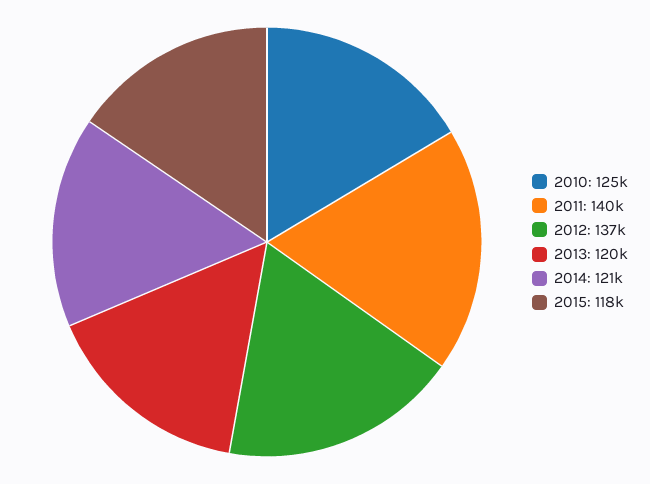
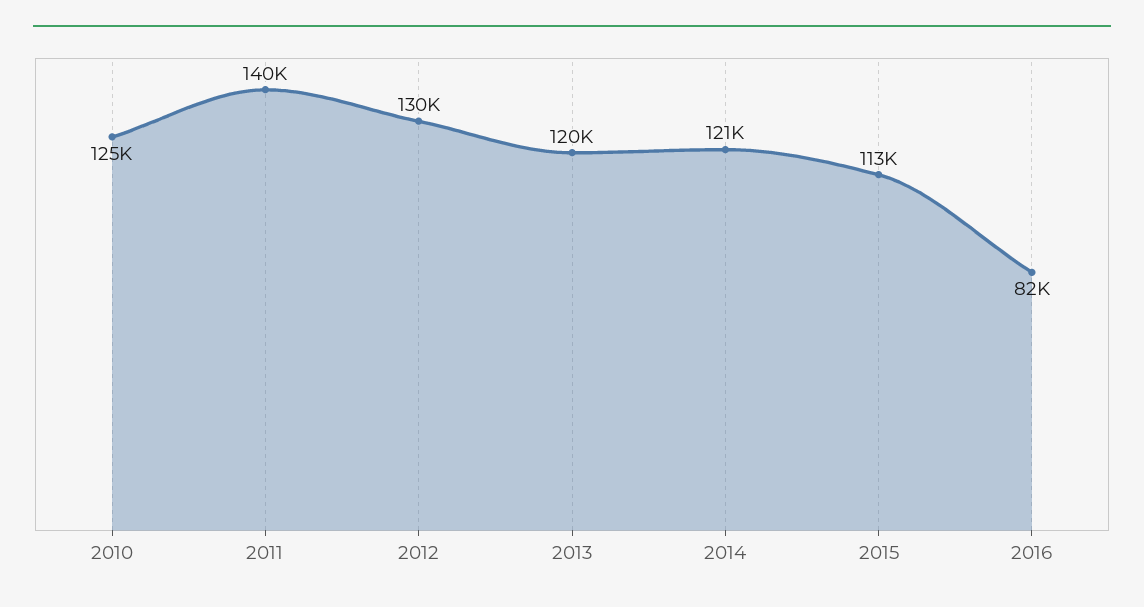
2012: 137000 -> 130000
2015: 118000 -> 113000
2016: none -> 82000

